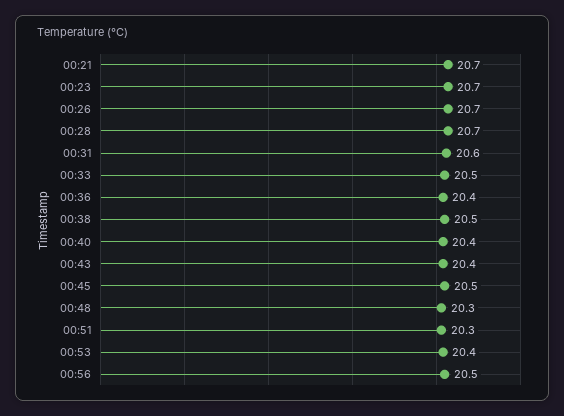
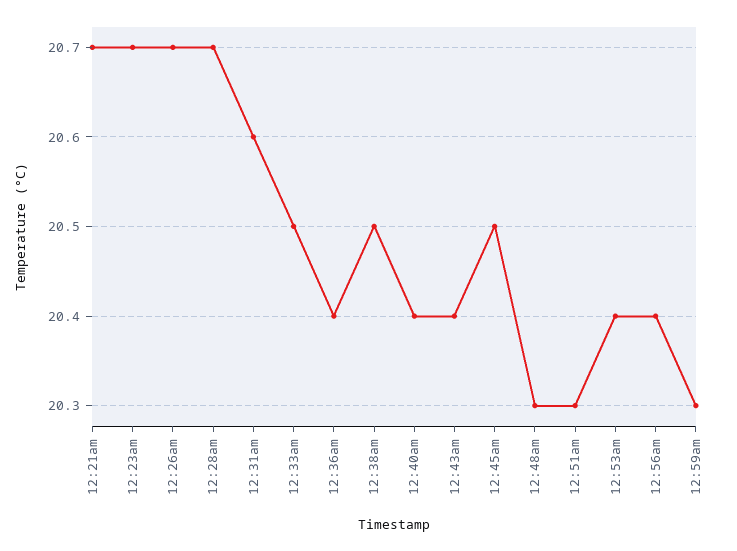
00:56: 20.5 -> 20.4
12:59am: none -> 20.3

